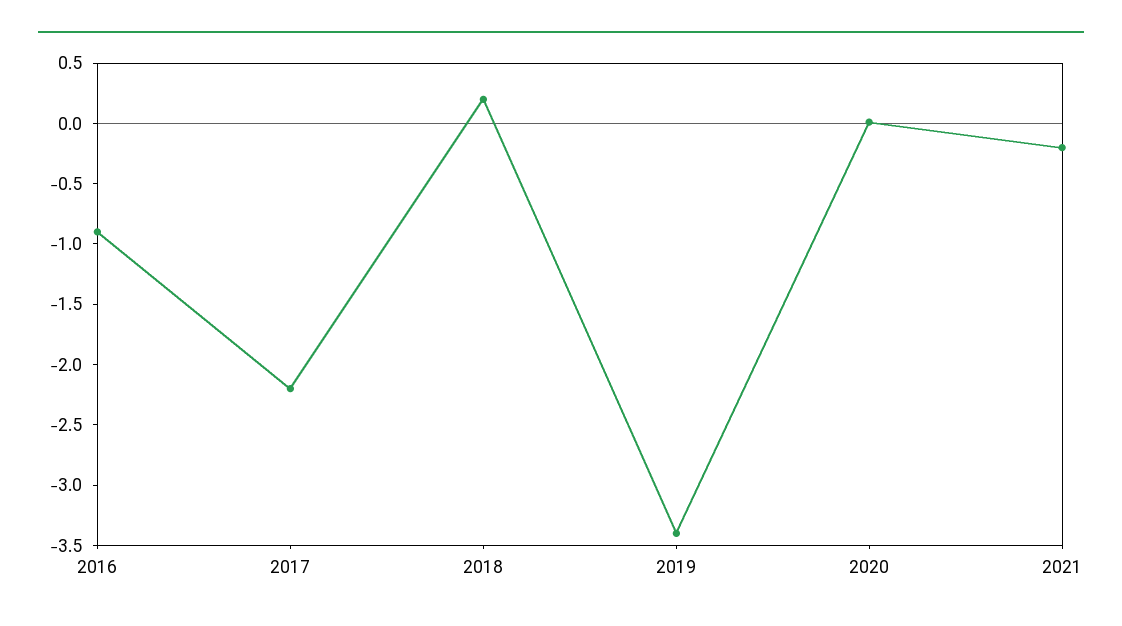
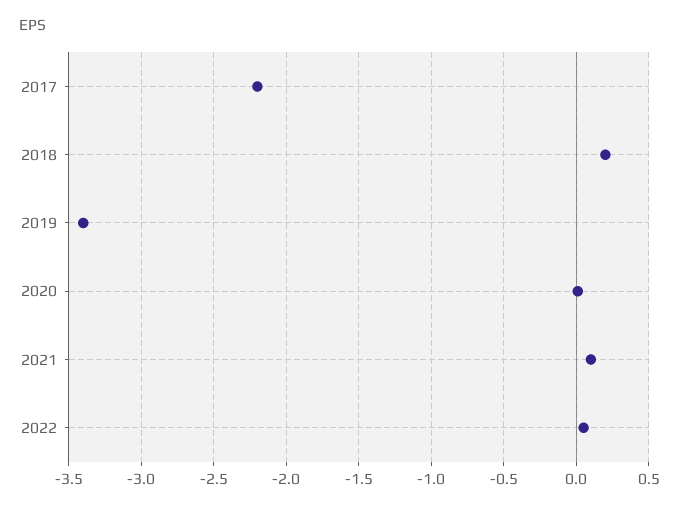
2016: -0.9 -> none
2021: -0.2 -> 0.1
2022: none -> 0.05

